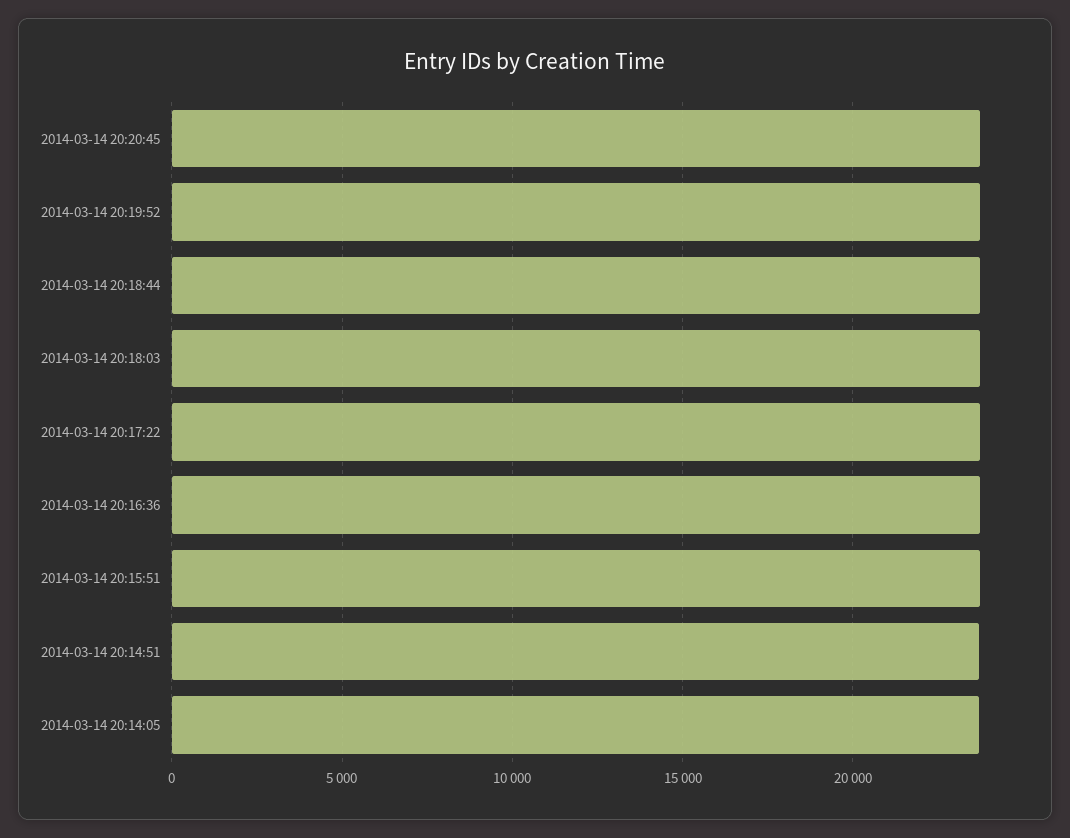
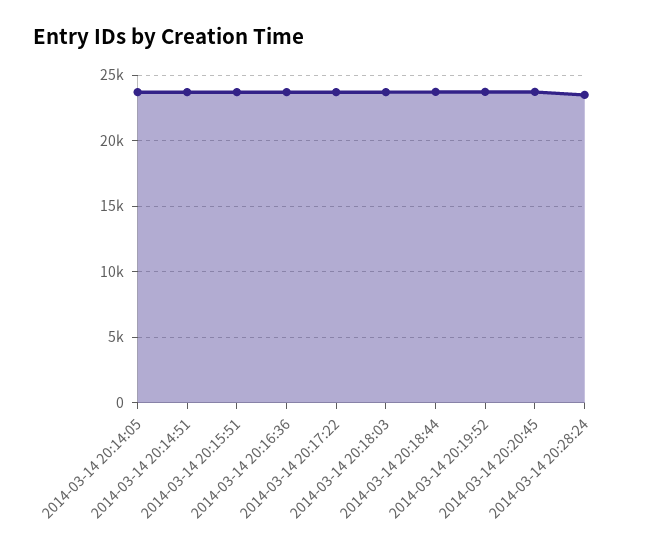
2014-03-14 20:28:24: none -> 23500

